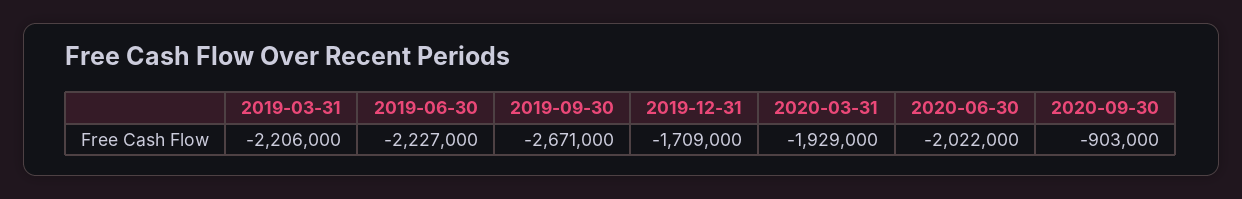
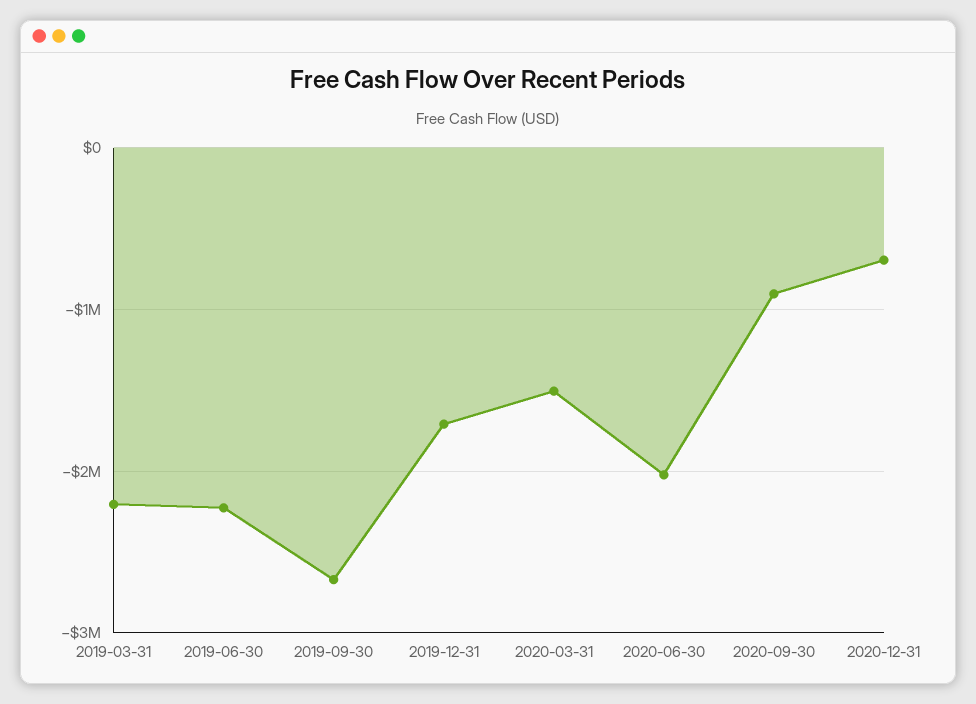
2020-03-31: -1929000 -> -1500000
2020-12-31: none -> -700000

